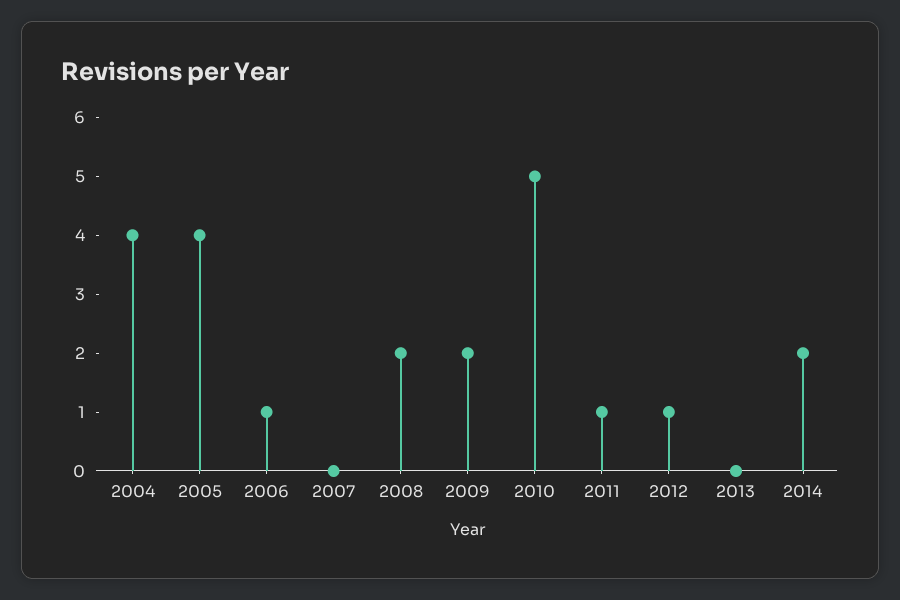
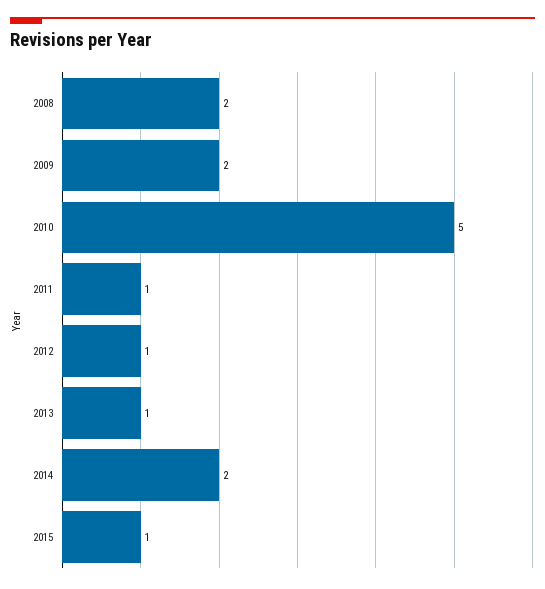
2004: 4 -> none
2005: 4 -> none
2006: 1 -> none
2007: 0 -> none
2013: 0 -> 1
2015: none -> 1

